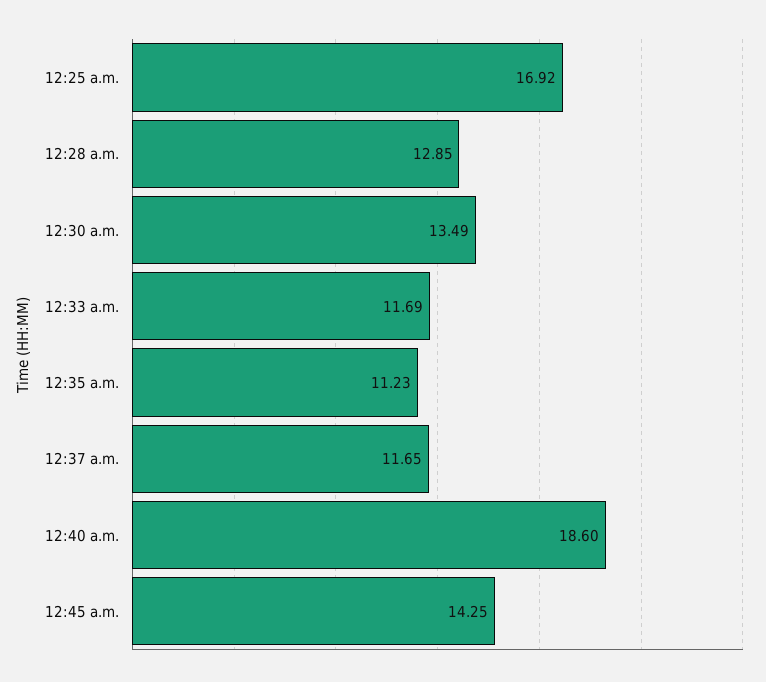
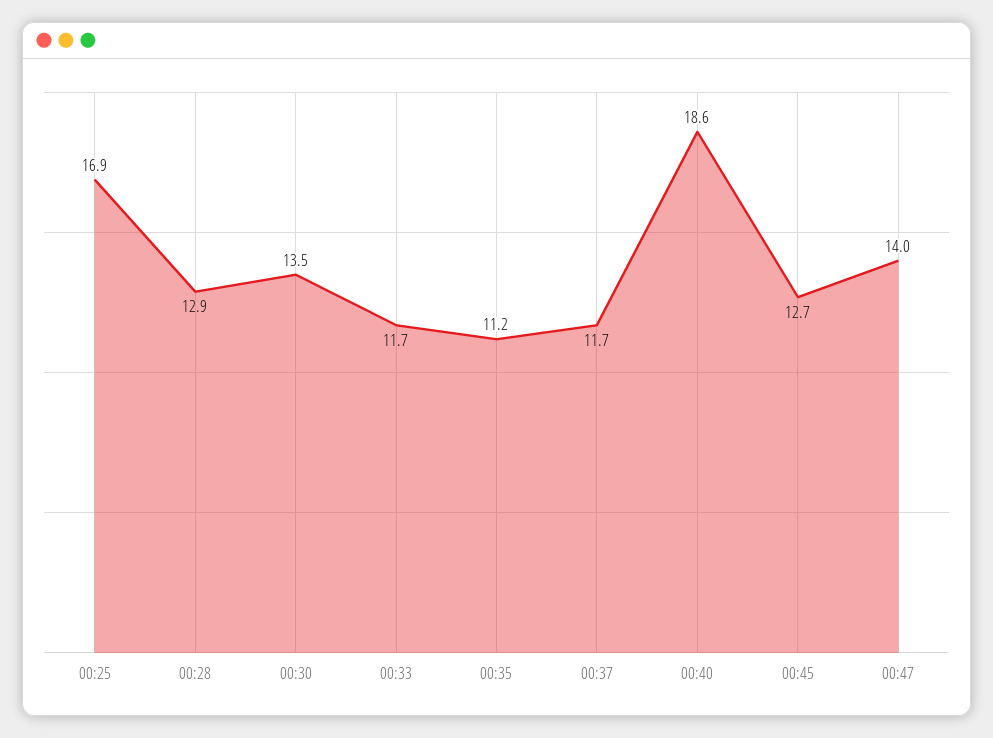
12:45 a.m.: 14.25 -> 12.7
00:47: none -> 14

